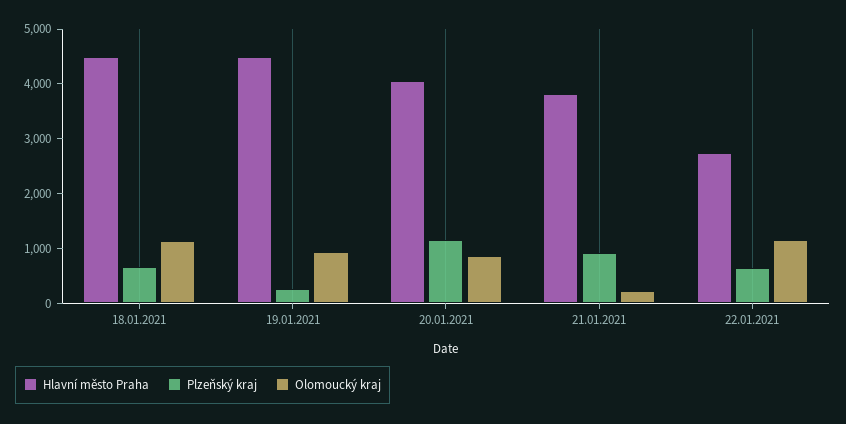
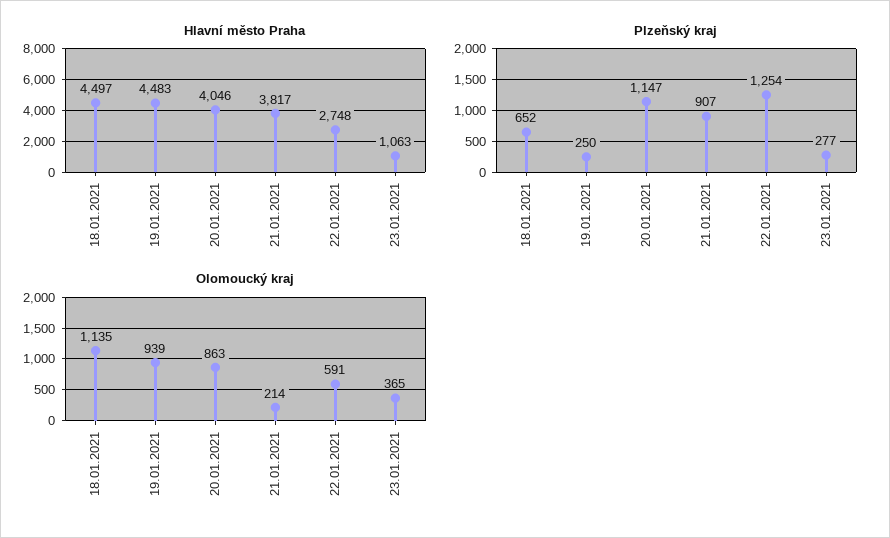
Plzeňský kraj, 22.01.2021: 600 -> 1254
Olomoucký kraj, 22.01.2021: 1200 -> 591
Hlavní město Praha, 23.01.2021: none -> 1063
Plzeňský kraj, 23.01.2021: none -> 277
Olomoucký kraj, 23.01.2021: none -> 365

